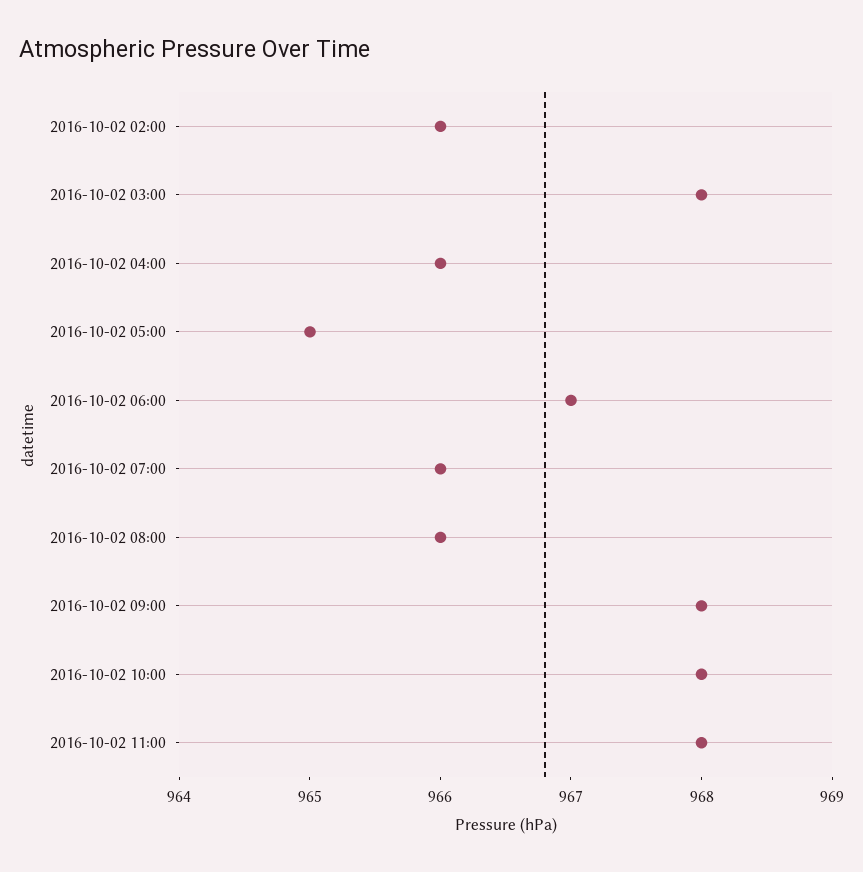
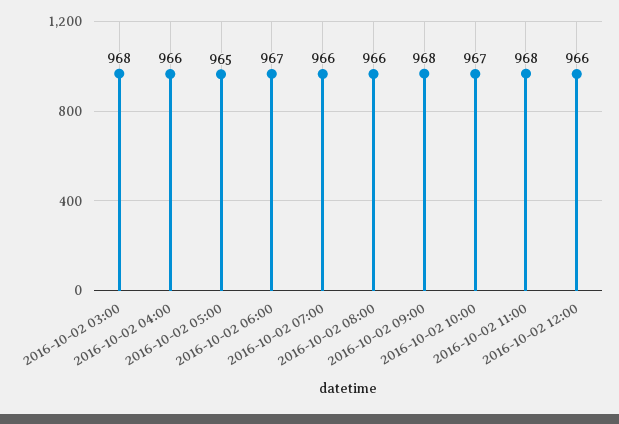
2016-10-02 02:00: 966 -> none
2016-10-02 10:00: 968 -> 967
2016-10-02 12:00: none -> 966

